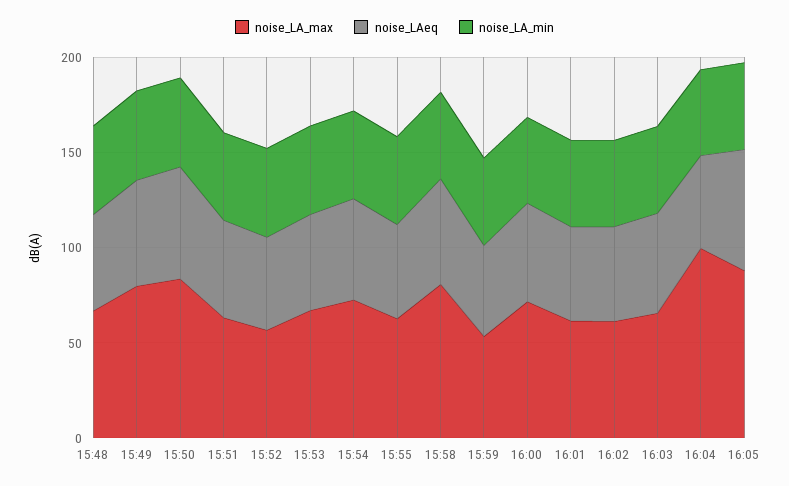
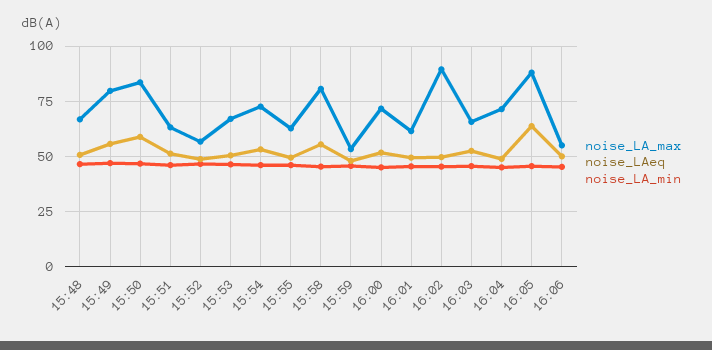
noise_LA_max, 16:02: 60 -> 90
noise_LA_max, 16:04: 100 -> 70
noise_LA_max, 16:06: none -> 55
noise_LAeq, 16:06: none -> 50
noise_LA_min, 16:06: none -> 45

